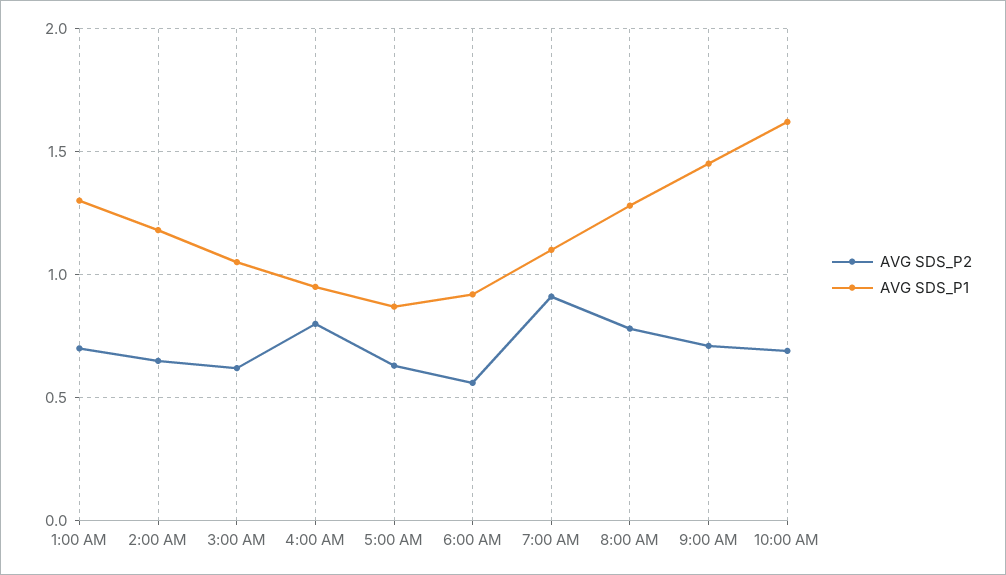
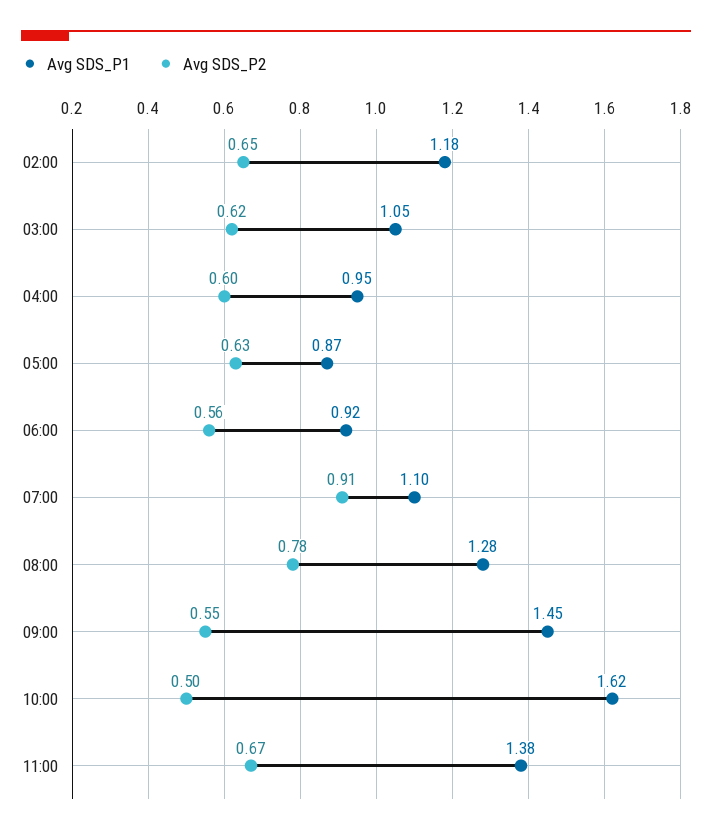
AVG SDS_P2, 1:00 AM: 0.7 -> none
AVG SDS_P1, 1:00 AM: 1.3 -> none
AVG SDS_P2, 4:00 AM: 0.8 -> 0.6
AVG SDS_P2, 9:00 AM: 0.7 -> 0.55
AVG SDS_P2, 10:00 AM: 0.7 -> 0.5
AVG SDS_P1, 11:00: none -> 1.38
AVG SDS_P2, 11:00: none -> 0.67

